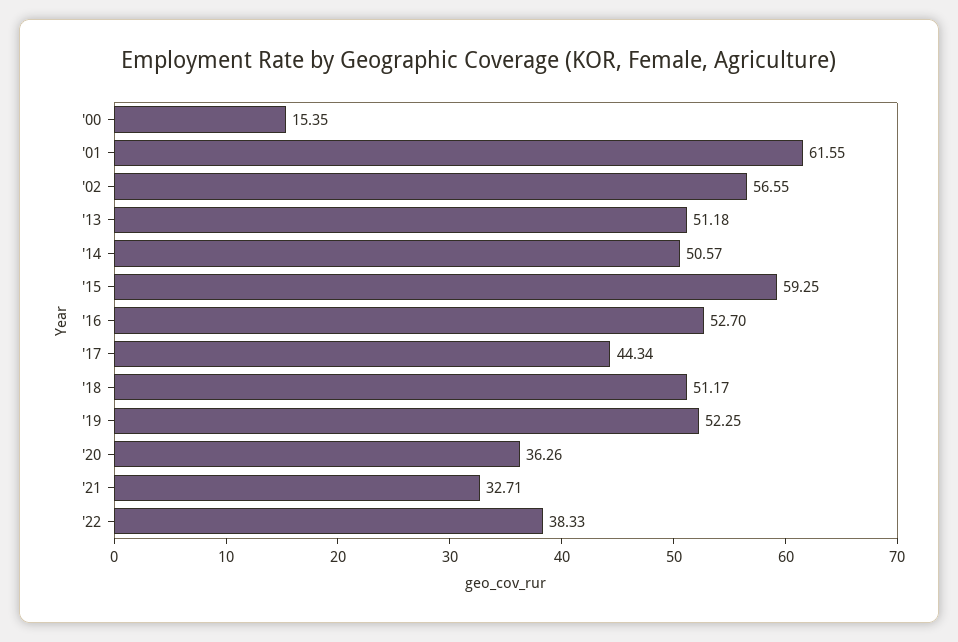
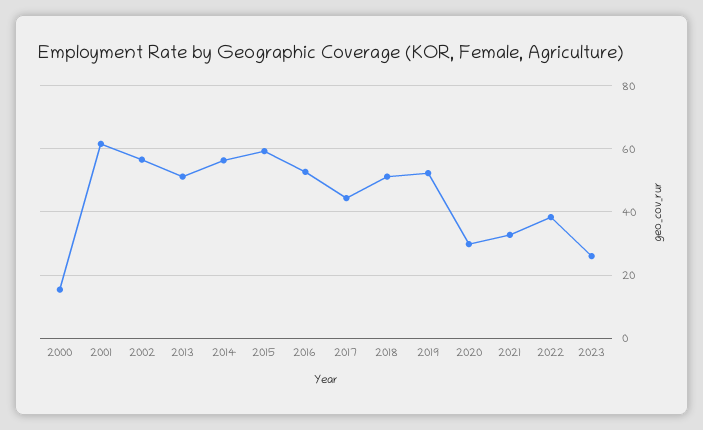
'14: 50.57 -> 56
'20: 36.26 -> 30
2023: none -> 26

